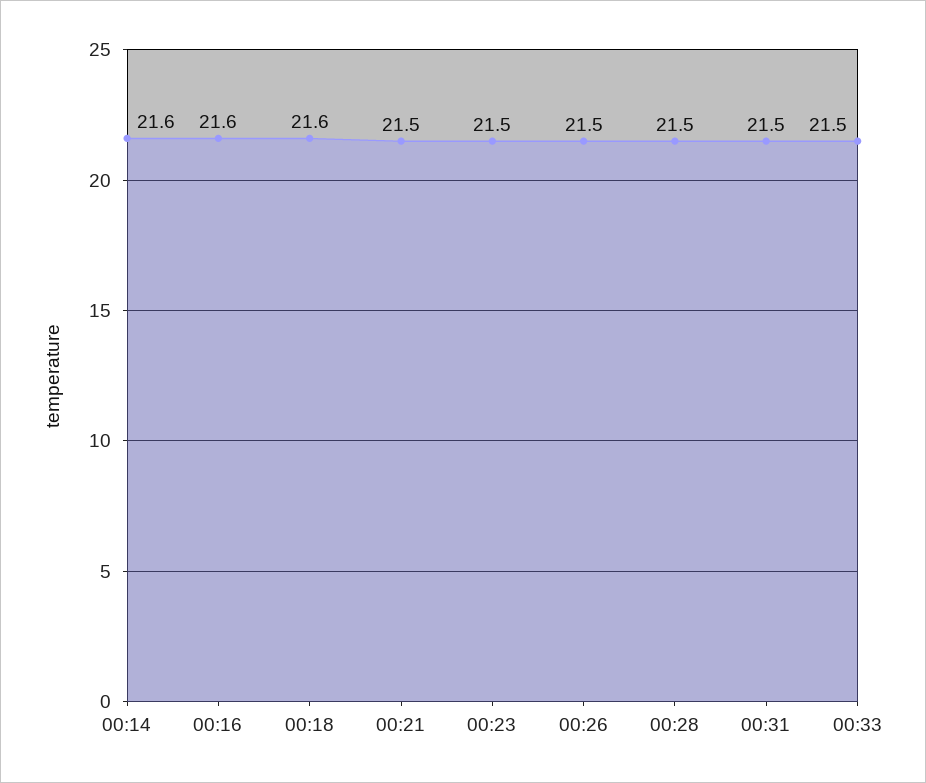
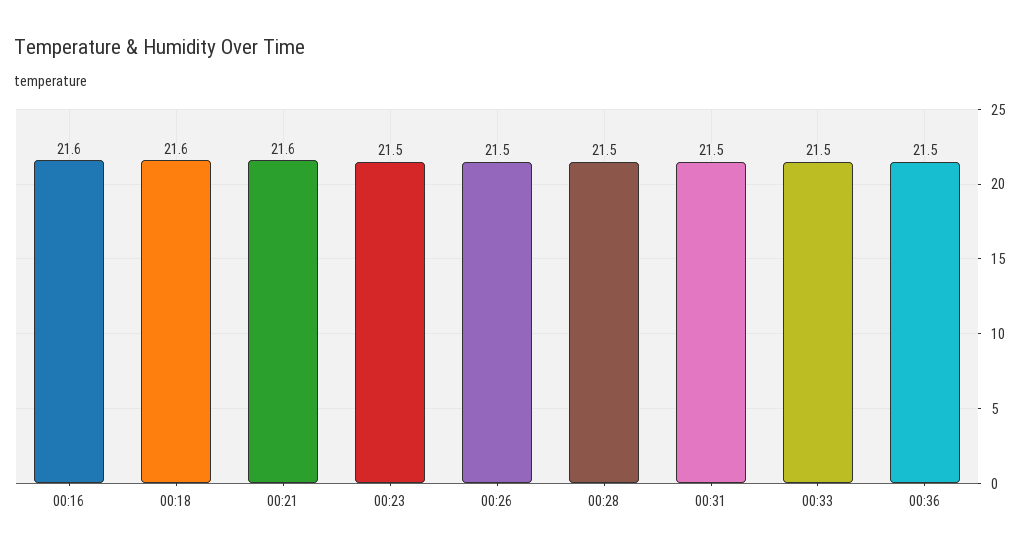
00:14: 21.6 -> none
00:21: 21.5 -> 21.6
00:36: none -> 21.5

